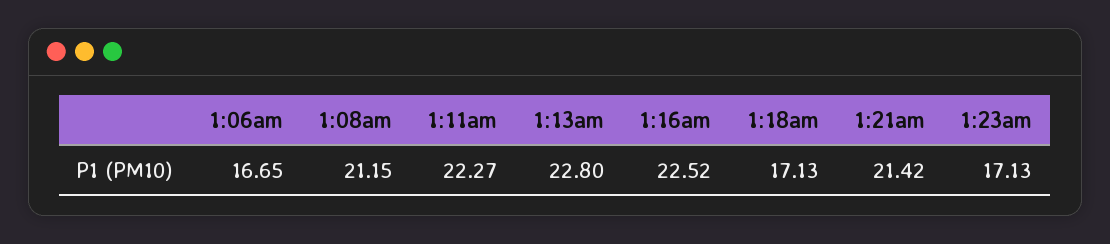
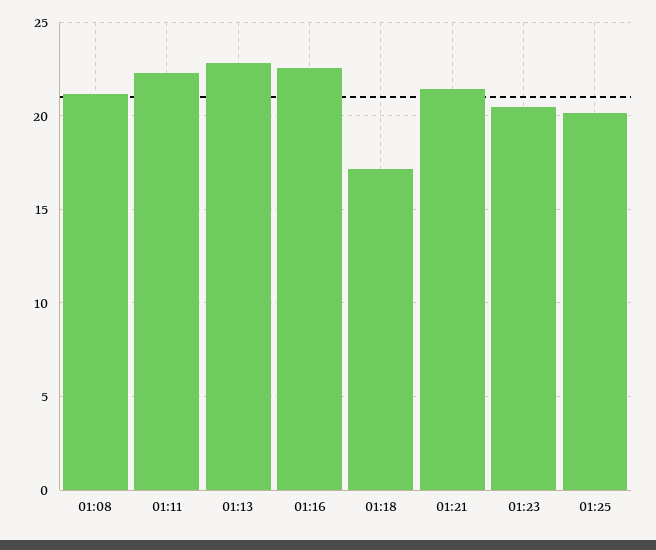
1:06am: 16.65 -> none
1:23am: 17.13 -> 20.5
01:25: none -> 20

